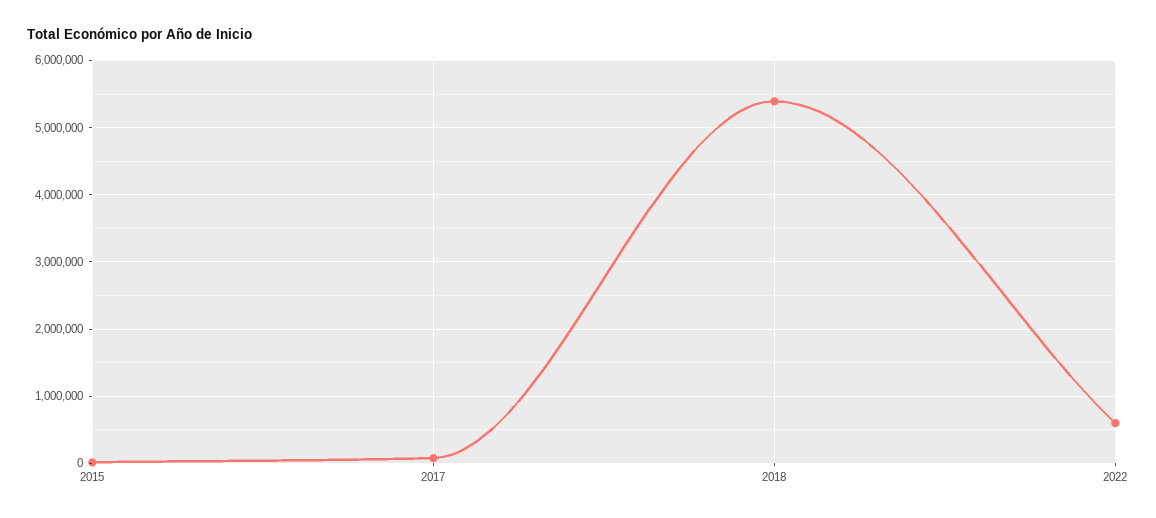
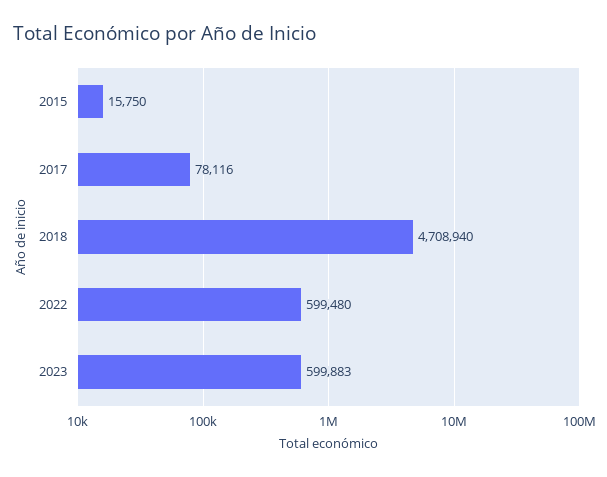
2018: 5400000 -> 4708940
2023: none -> 599883

